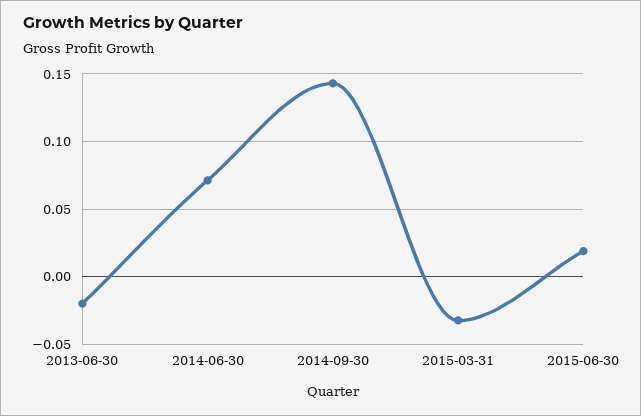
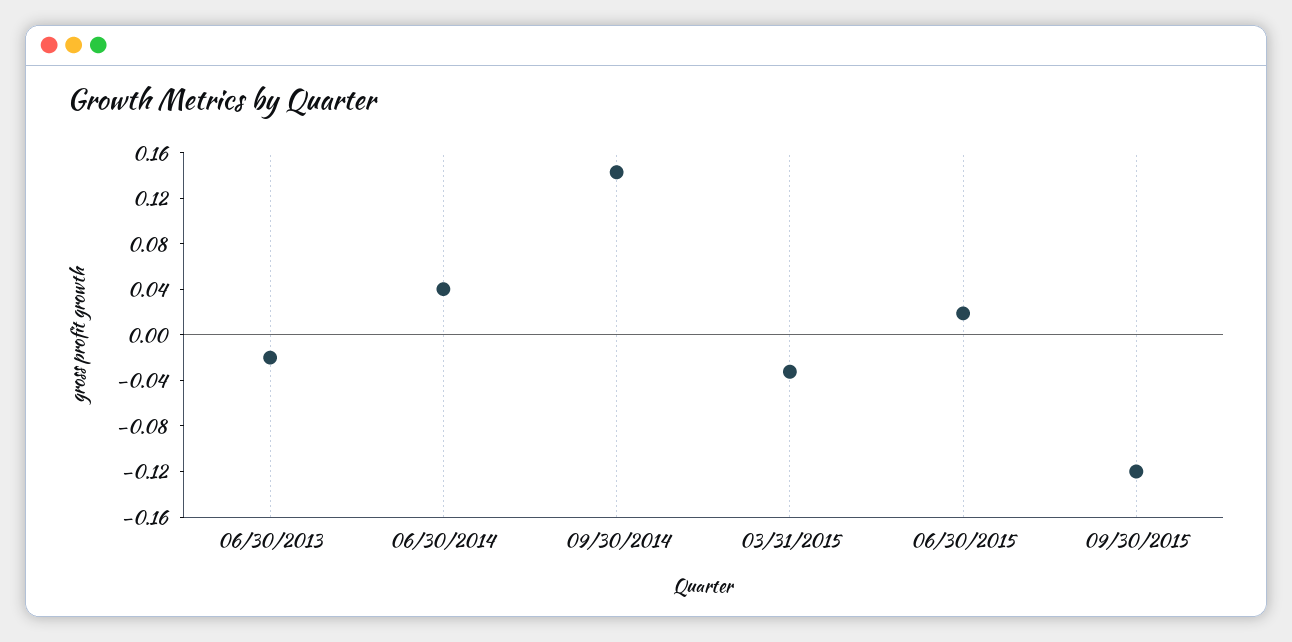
2014-06-30: 0.07 -> 0.04
09/30/2015: none -> -0.12

